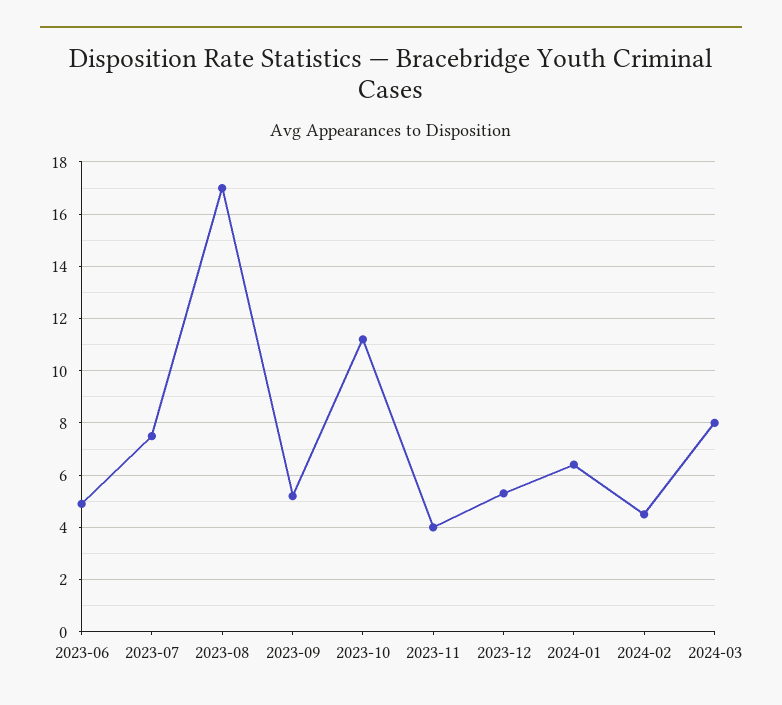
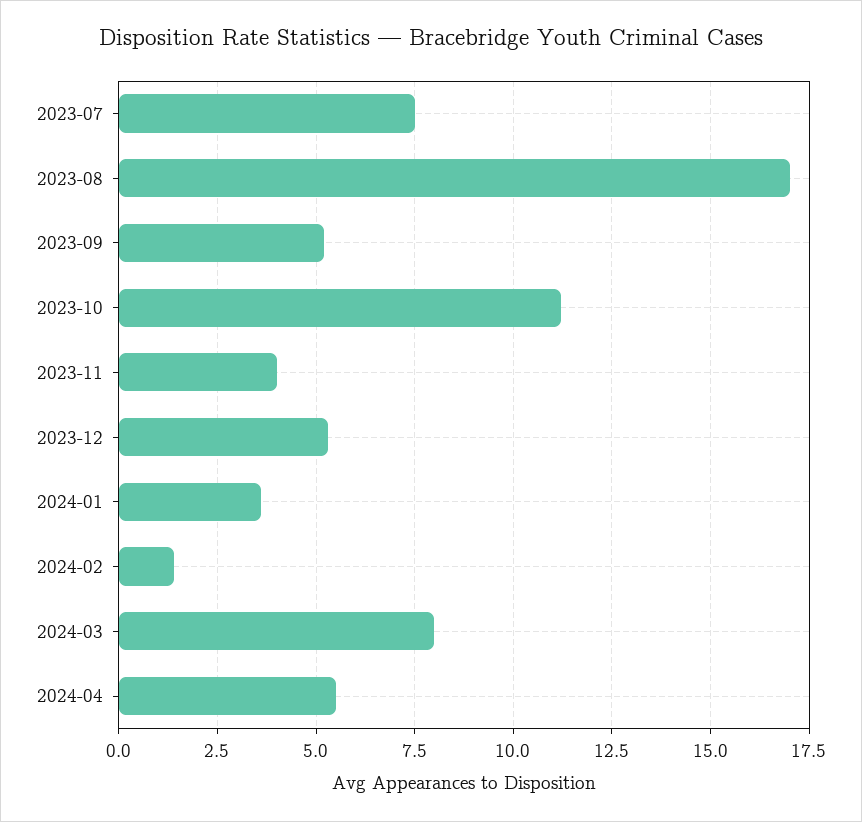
2023-06: 5 -> none
2024-01: 6.5 -> 3.5
2024-02: 4.5 -> 1.5
2024-04: none -> 5.5

